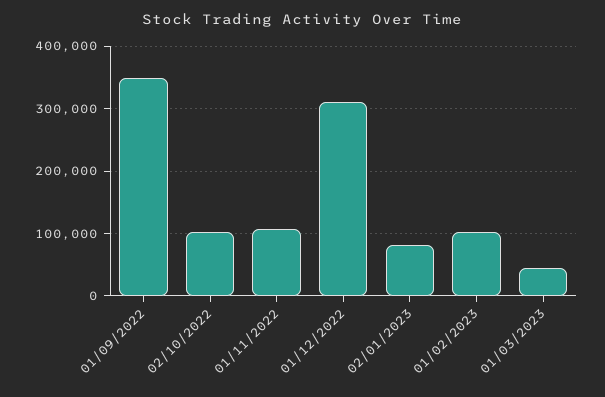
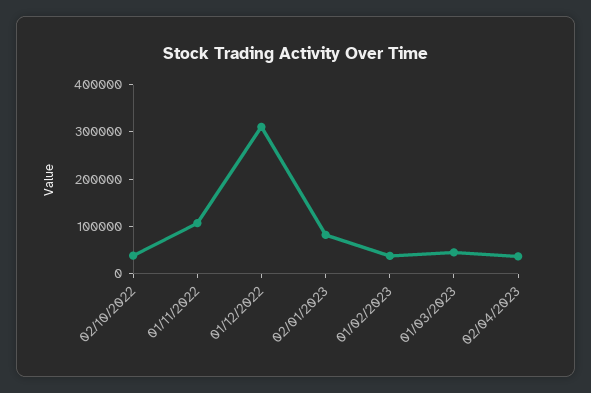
01/09/2022: 350000 -> none
02/10/2022: 100000 -> 40000
01/02/2023: 100000 -> 40000
02/04/2023: none -> 40000

